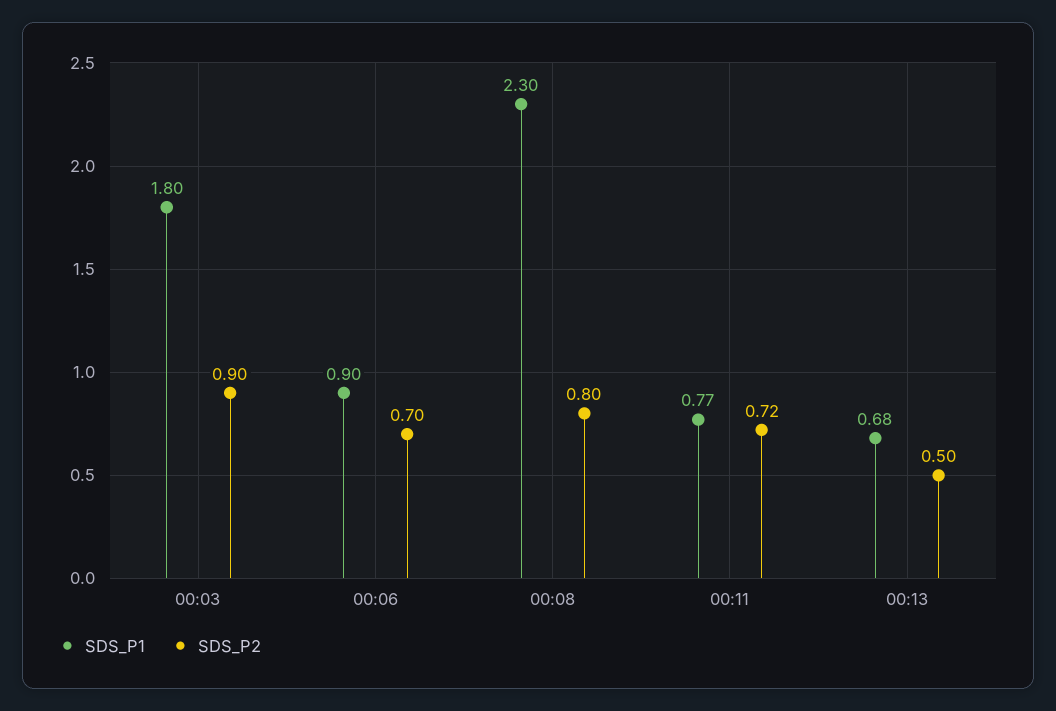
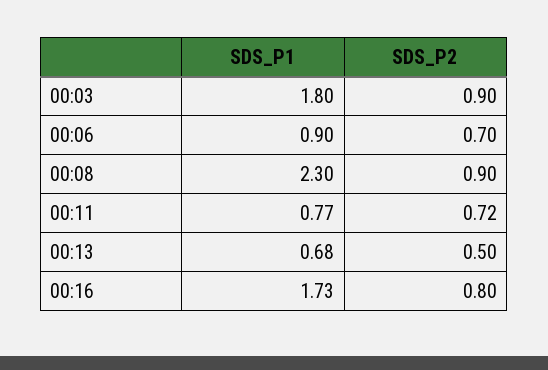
SDS_P2, 00:08: 0.8 -> 0.9
SDS_P1, 00:16: none -> 1.73
SDS_P2, 00:16: none -> 0.8

